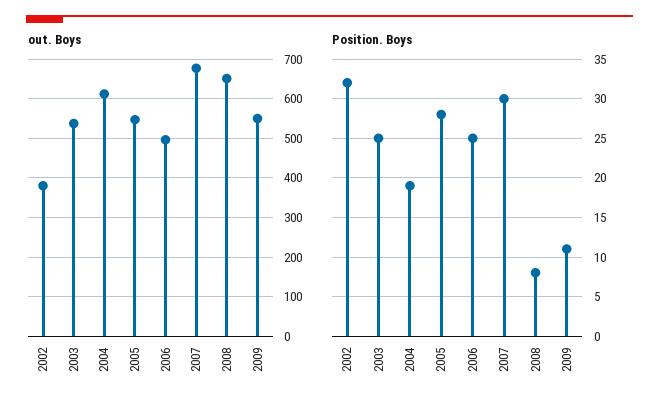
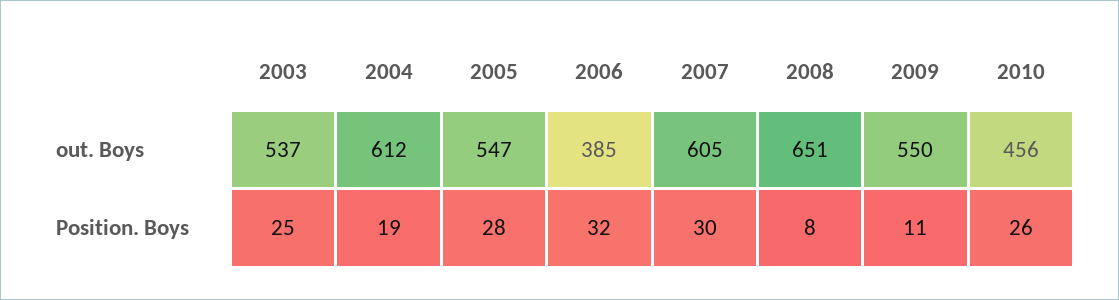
out. Boys, 2002: 380 -> none
out. Boys, 2006: 500 -> 385
out. Boys, 2007: 680 -> 605
Position. Boys, 2002: 32 -> none
Position. Boys, 2006: 25 -> 32
out. Boys, 2010: none -> 456
Position. Boys, 2010: none -> 26

